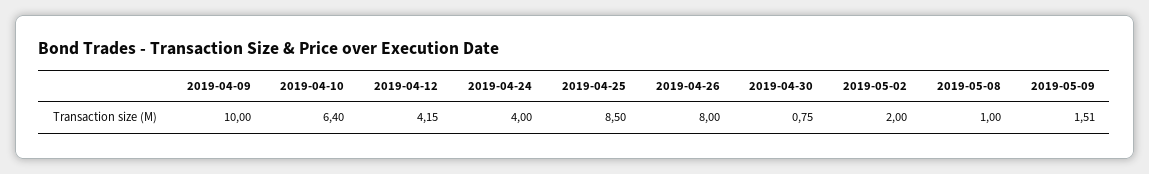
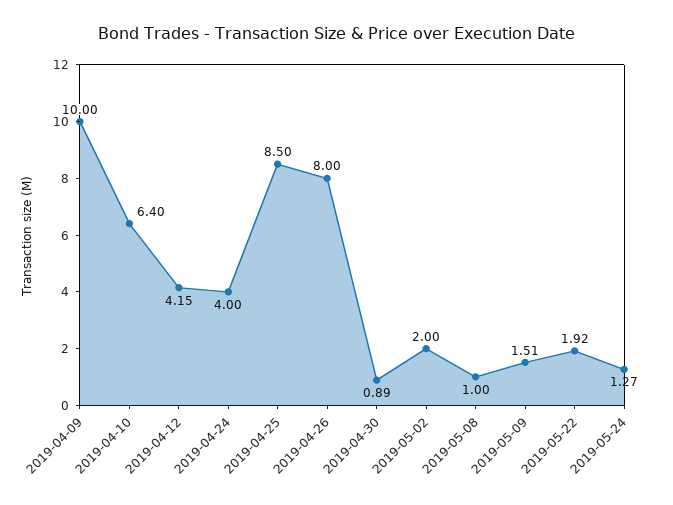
2019-04-30: 0.75 -> 0.89
2019-05-22: none -> 1.92
2019-05-24: none -> 1.27

